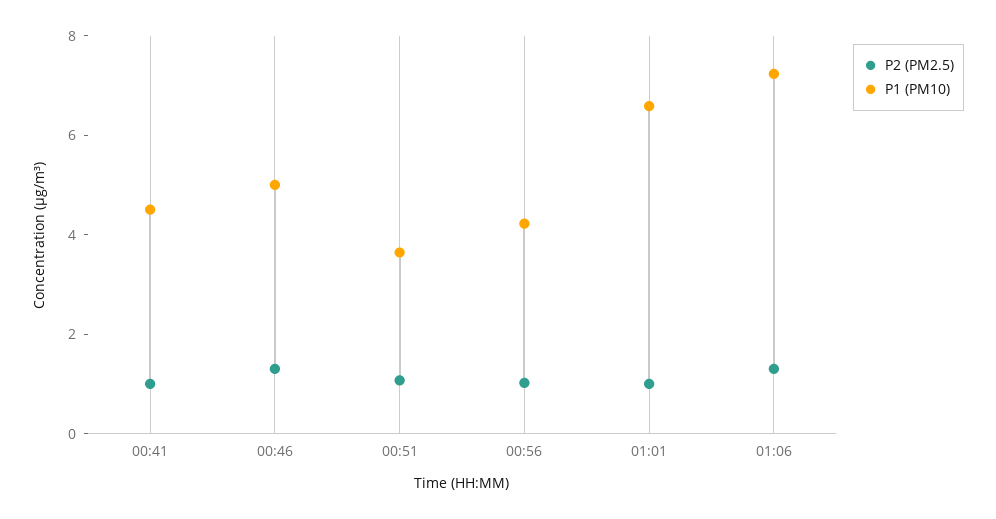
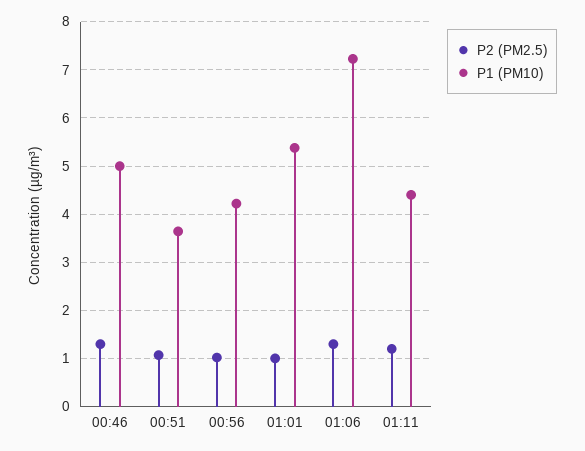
P2 (PM2.5), 00:41: 1 -> none
P1 (PM10), 00:41: 4.5 -> none
P1 (PM10), 01:01: 6.5 -> 5.4
P2 (PM2.5), 01:11: none -> 1.2
P1 (PM10), 01:11: none -> 4.4

